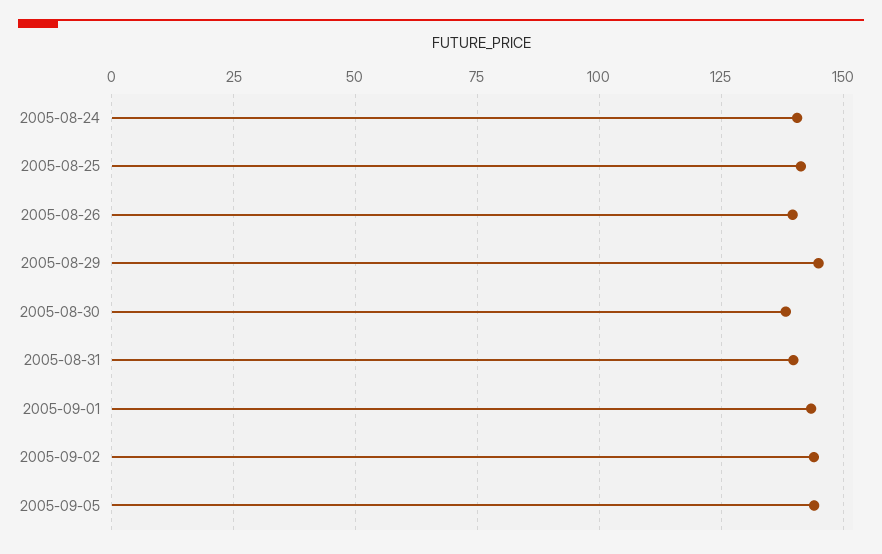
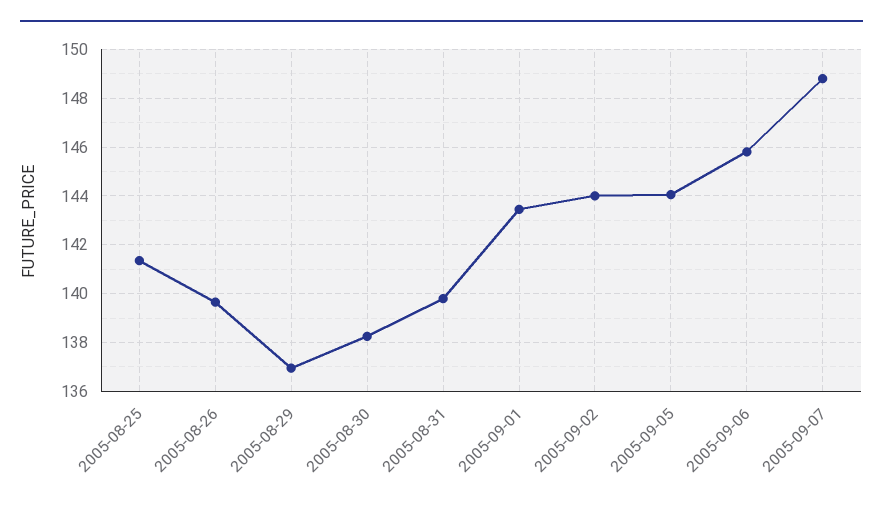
2005-08-24: 140 -> none
2005-08-29: 145 -> 137
2005-09-06: none -> 145.75
2005-09-07: none -> 148.75

